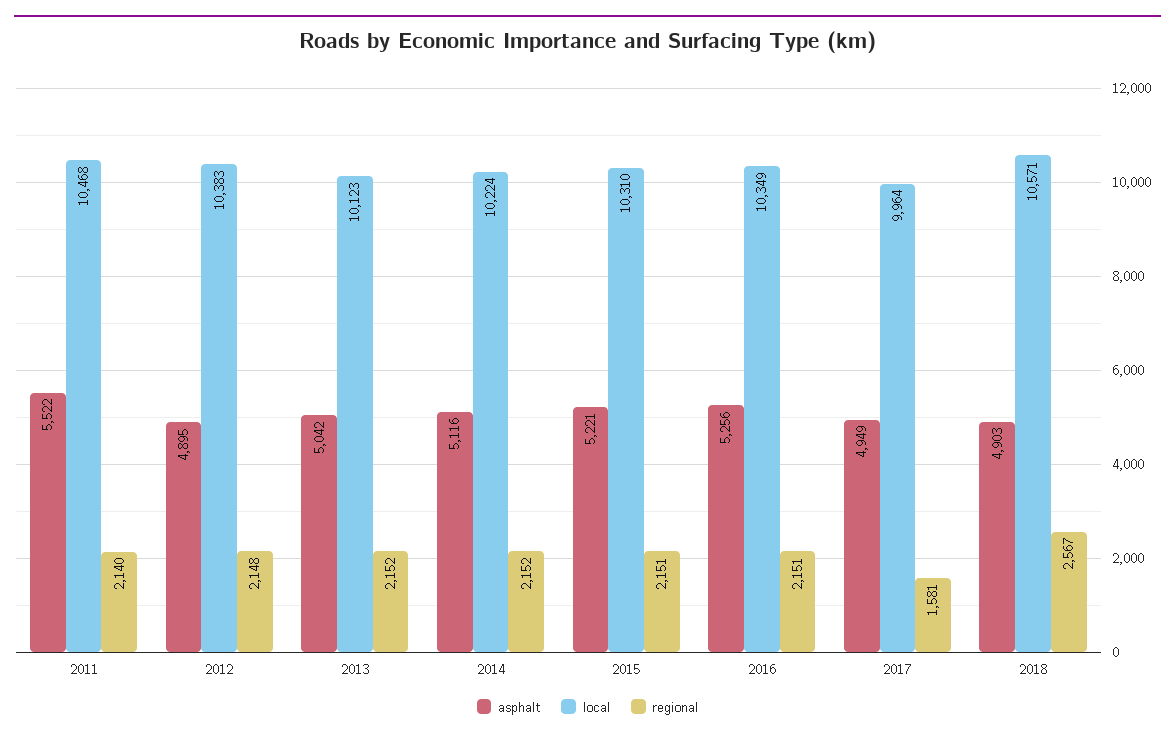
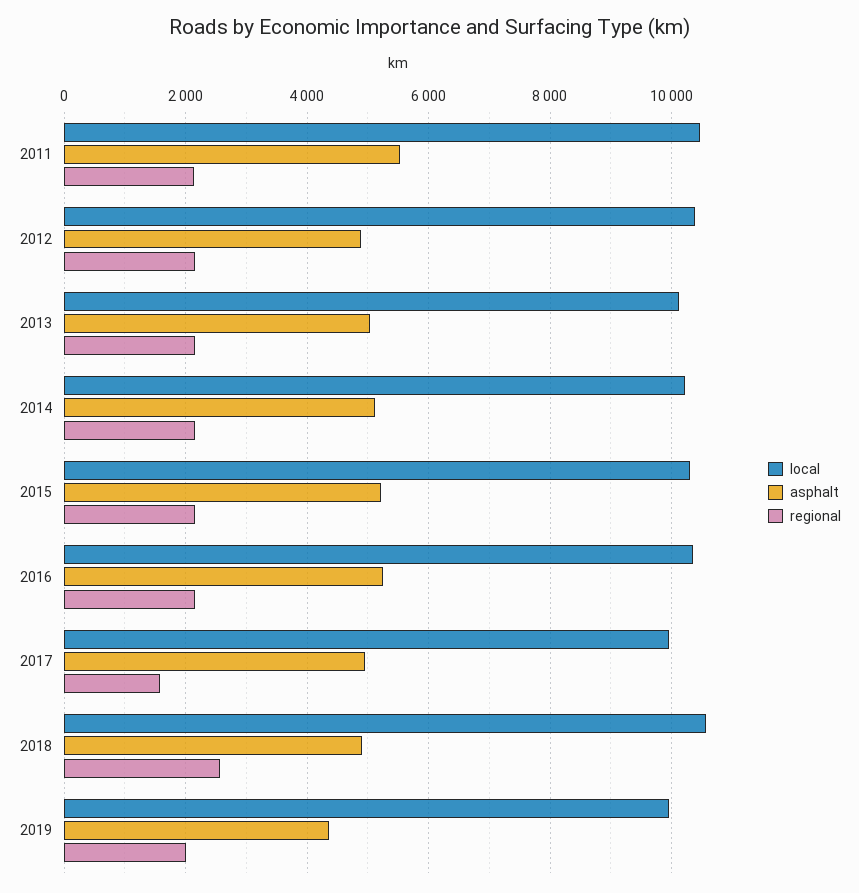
local, 2019: none -> 10000
asphalt, 2019: none -> 4400
regional, 2019: none -> 2000

